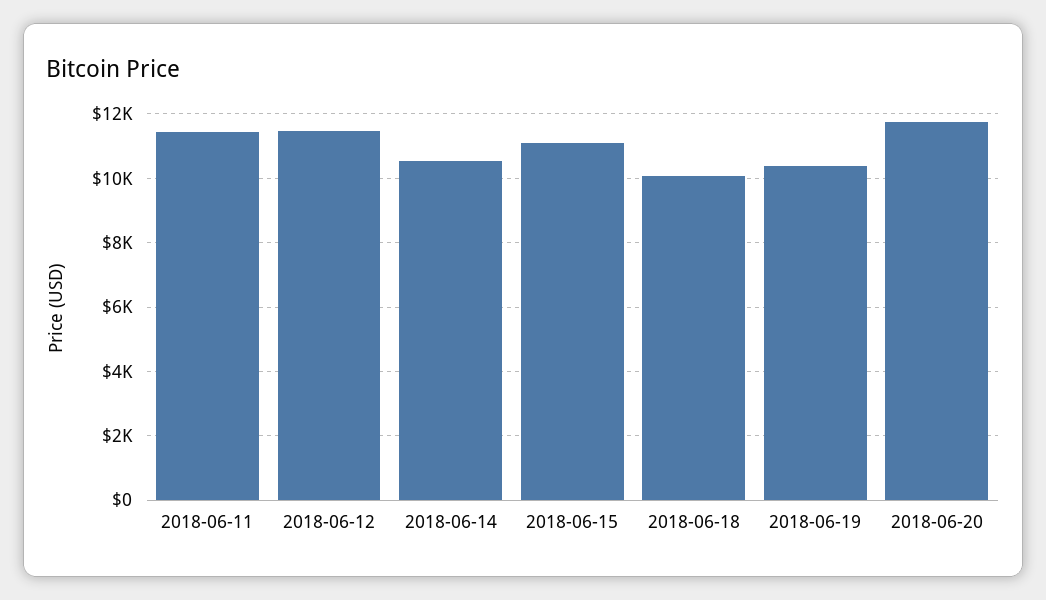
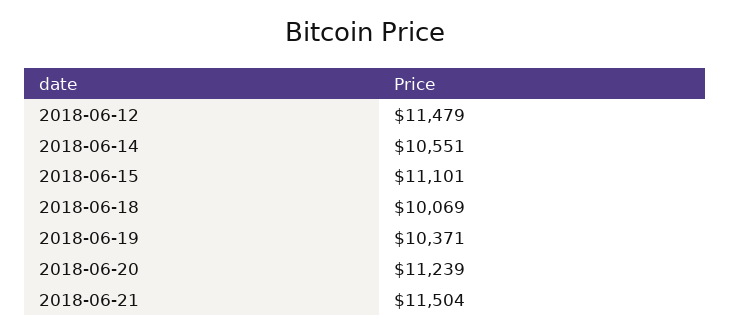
2018-06-11: 11400 -> none
2018-06-20: 11800 -> 11239
2018-06-21: none -> 11504

